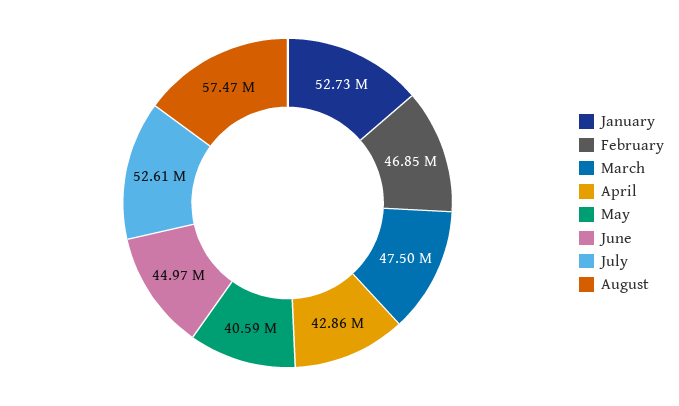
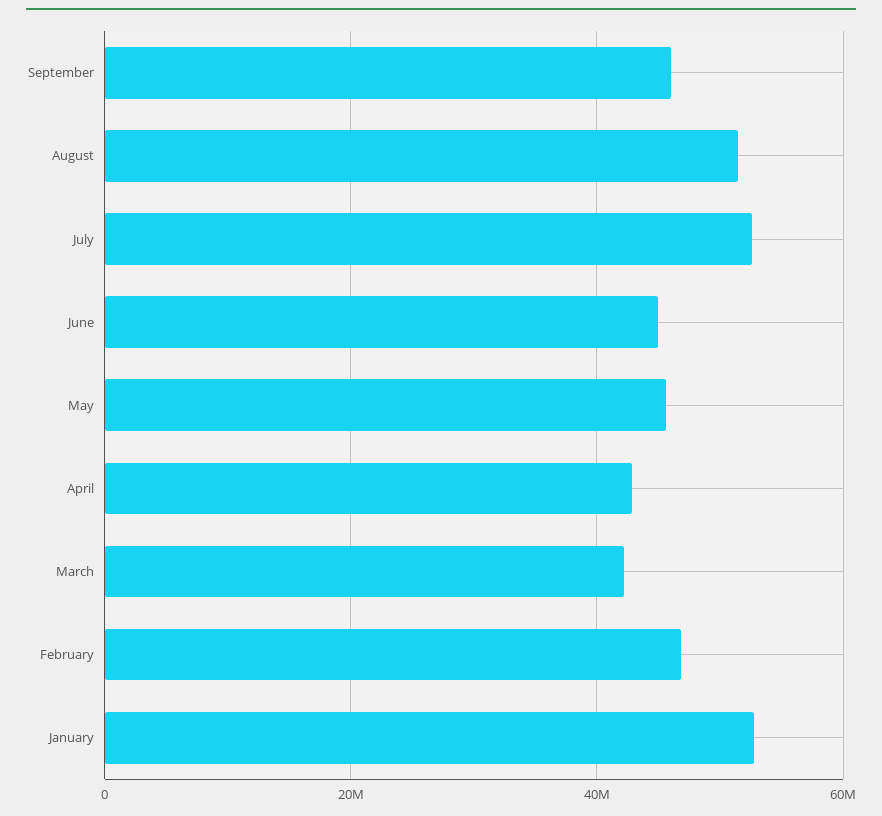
March: 47500000 -> 42000000
May: 40590000 -> 46000000
August: 57470000 -> 52000000
September: none -> 46000000

